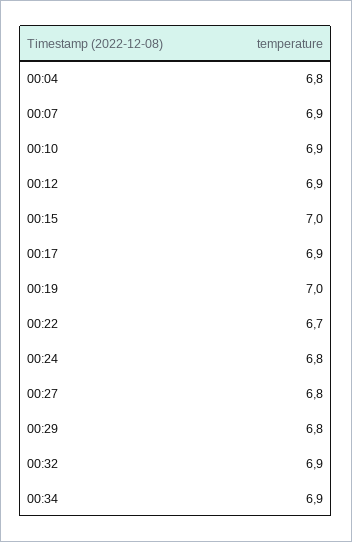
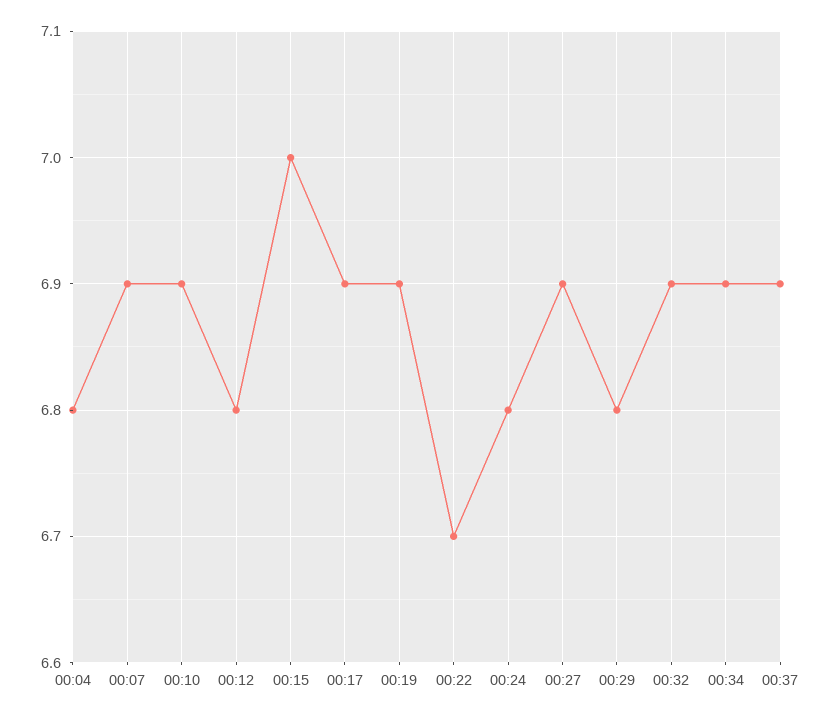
00:12: 6.9 -> 6.8
00:19: 7 -> 6.9
00:27: 6.8 -> 6.9
00:37: none -> 6.9

